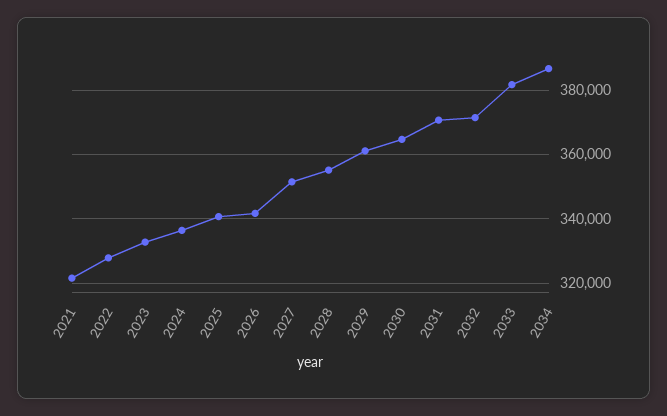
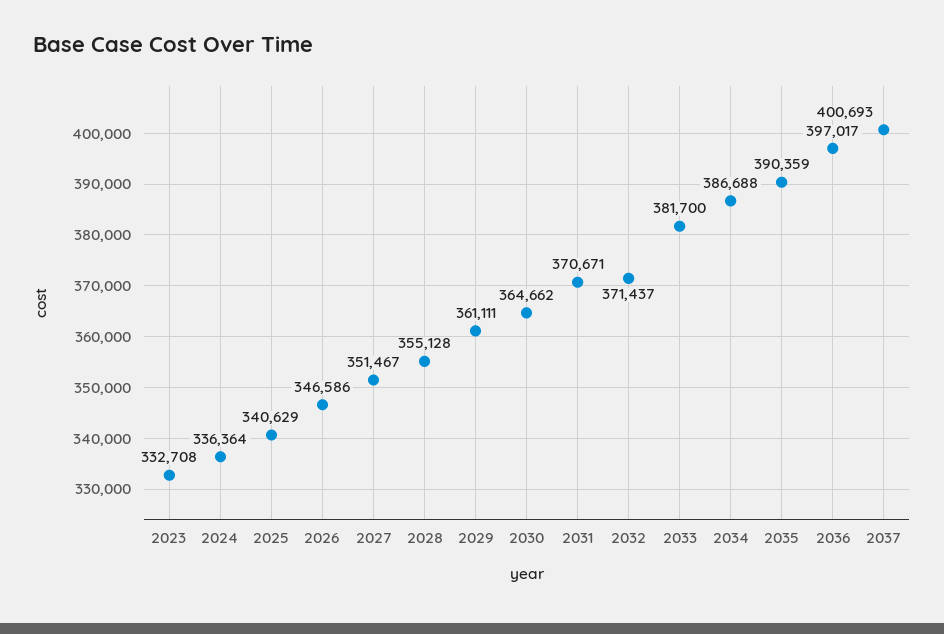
2021: 322000 -> none
2022: 328000 -> none
2026: 342000 -> 346586
2035: none -> 390359
2036: none -> 397017
2037: none -> 400693

